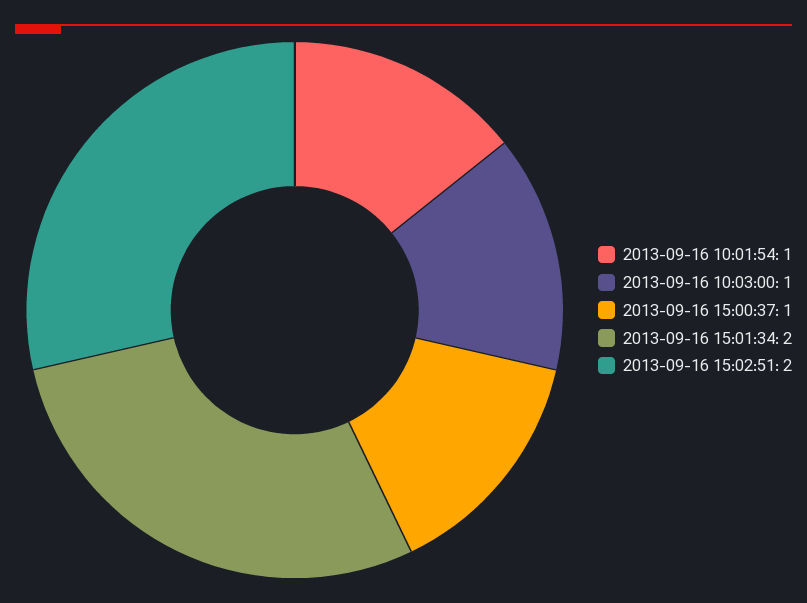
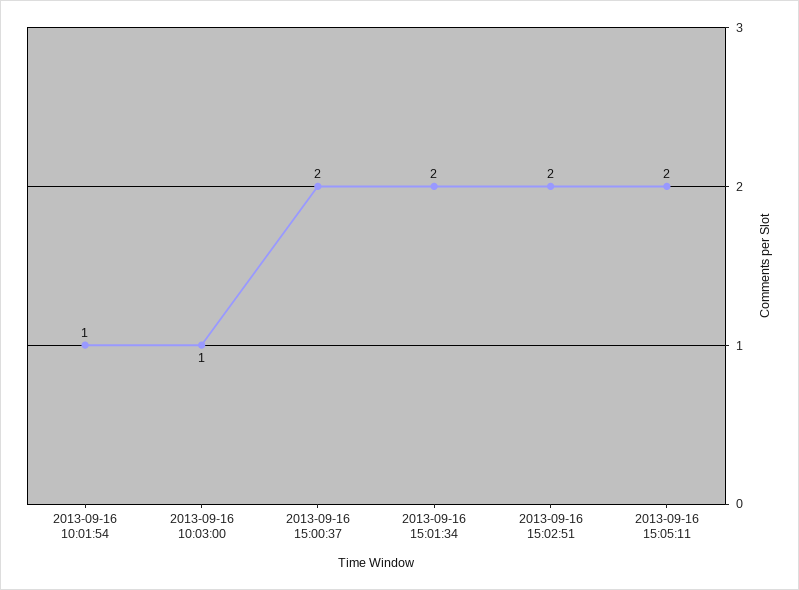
2013-09-16 15:00:37: 1 -> 2
2013-09-16 15:05:11: none -> 2

